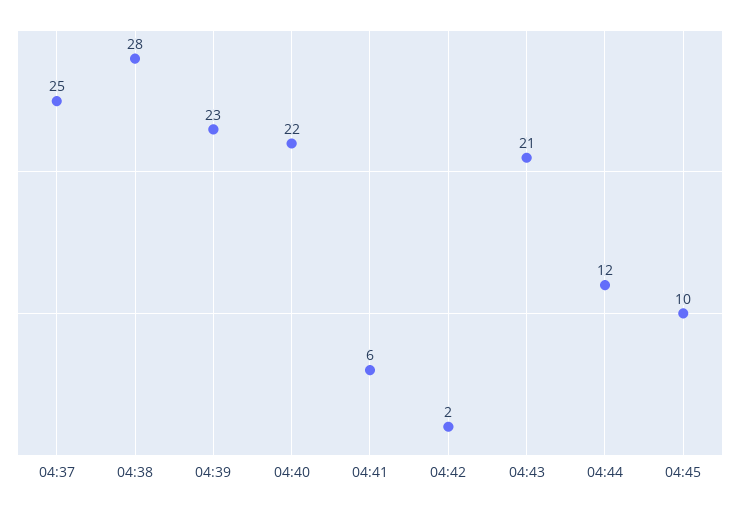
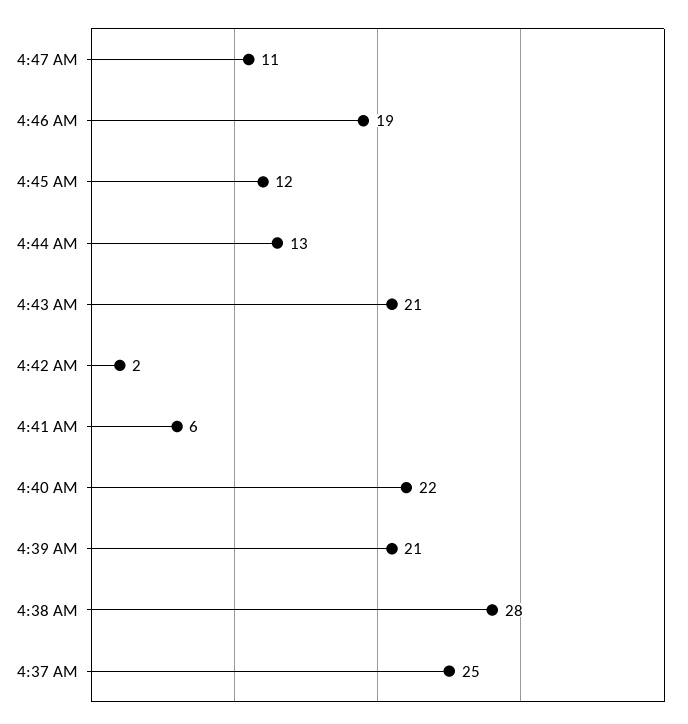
04:39: 23 -> 21
04:44: 12 -> 13
04:45: 10 -> 12
4:47 AM: none -> 11
4:46 AM: none -> 19

